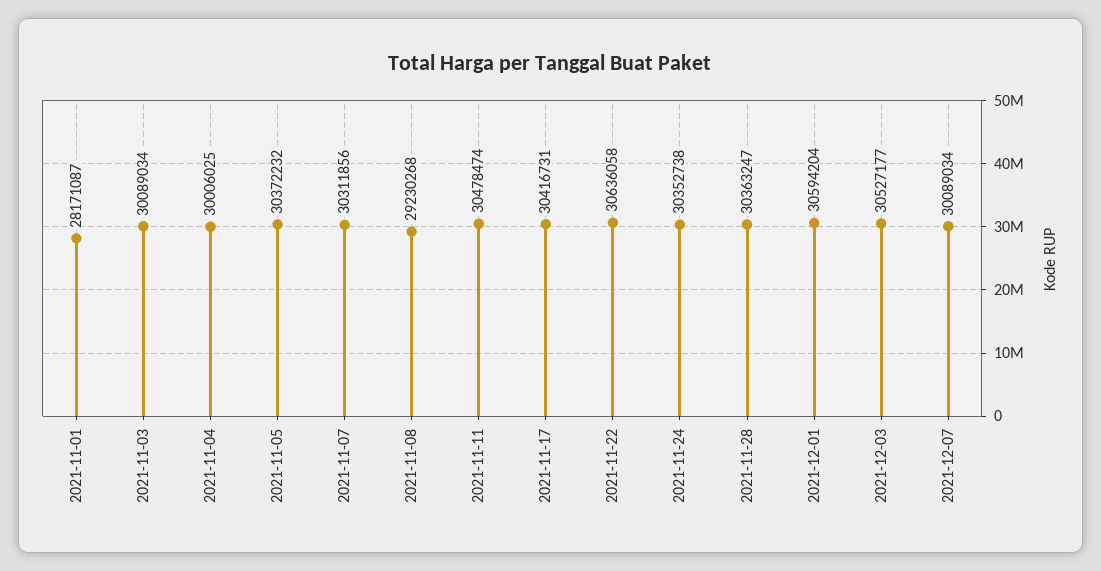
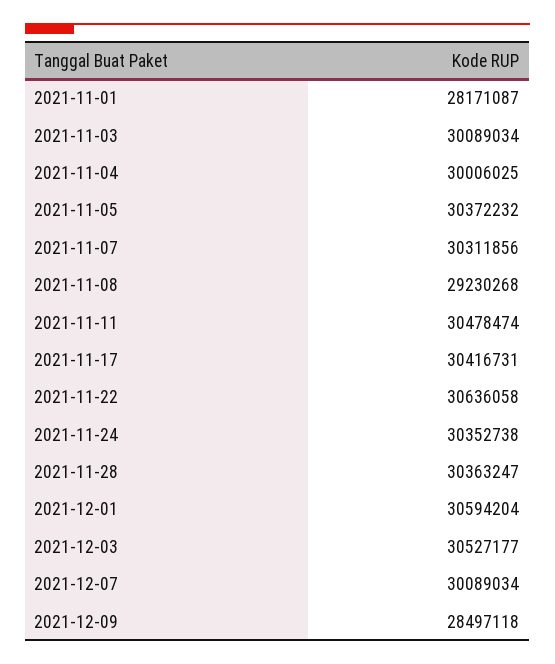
2021-12-09: none -> 28497118

